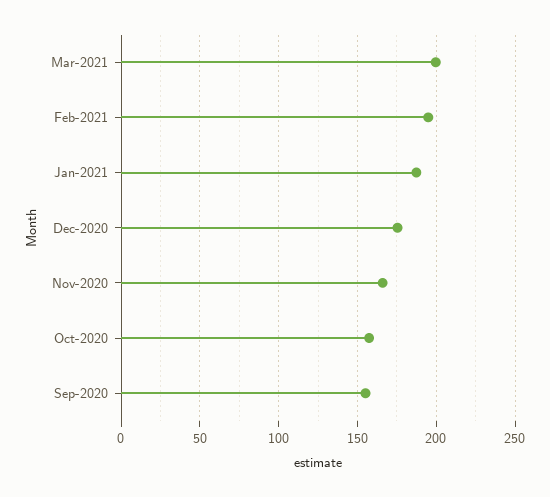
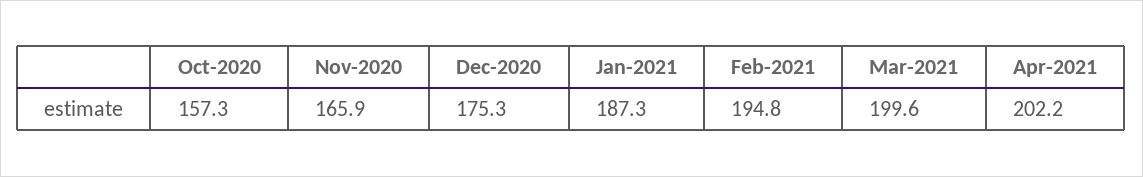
Sep-2020: 155 -> none
Apr-2021: none -> 202.2

